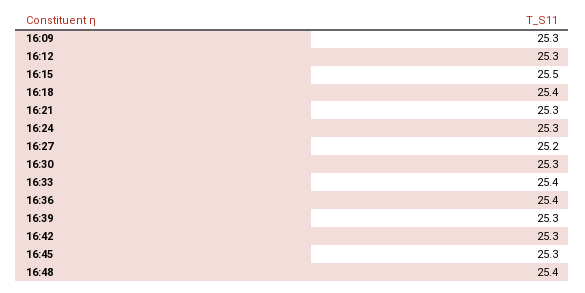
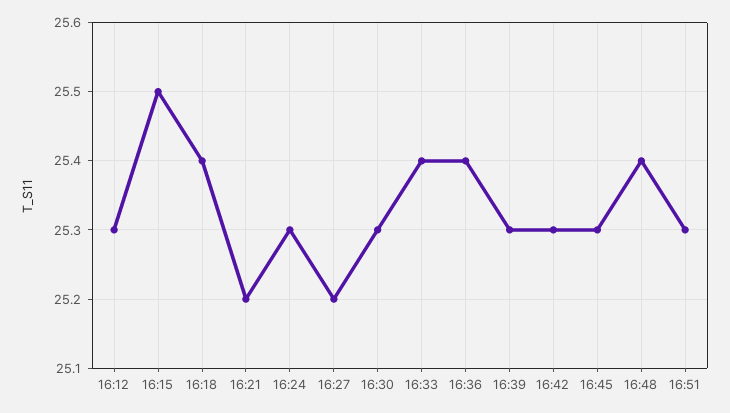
16:09: 25.3 -> none
16:21: 25.3 -> 25.2
16:51: none -> 25.3

